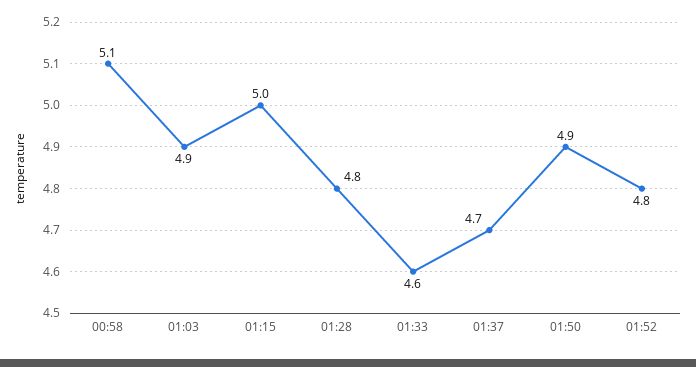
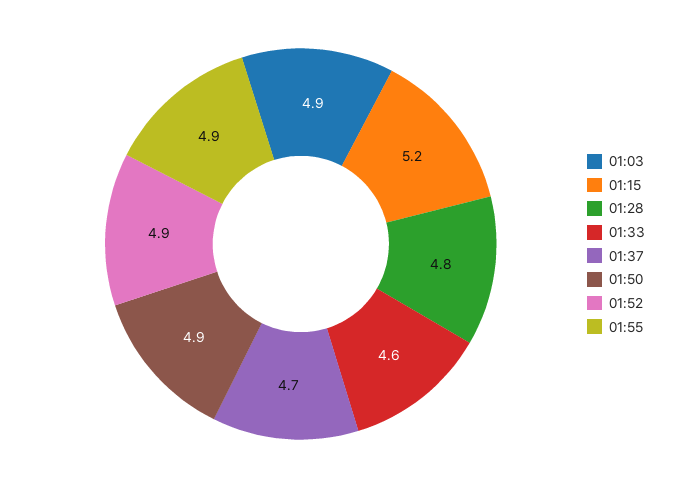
00:58: 5.1 -> none
01:15: 5 -> 5.2
01:52: 4.8 -> 4.9
01:55: none -> 4.9

